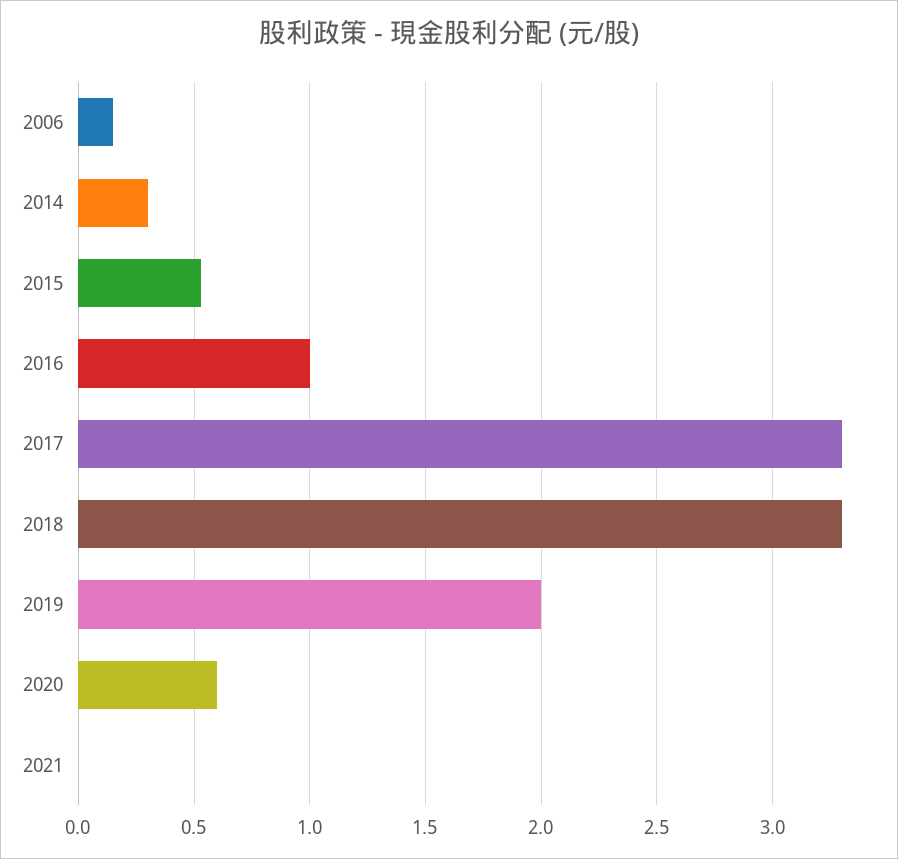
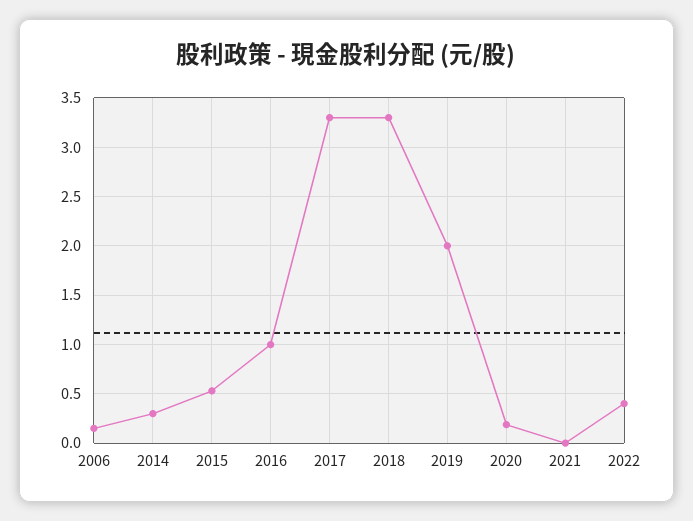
2020: 0.6 -> 0.2
2022: none -> 0.4

